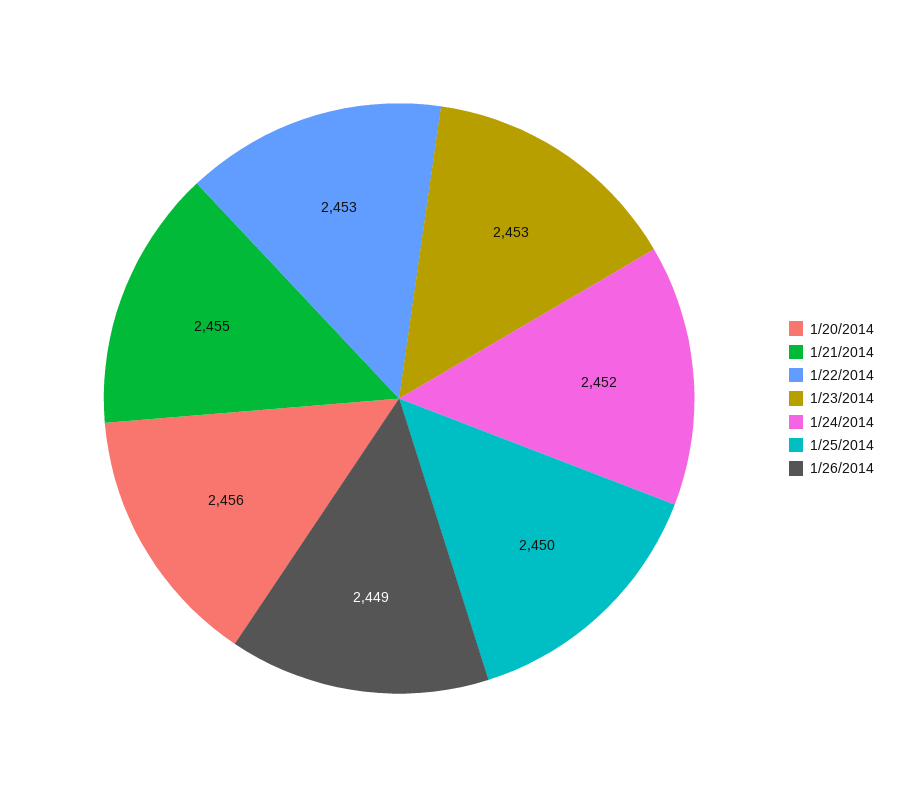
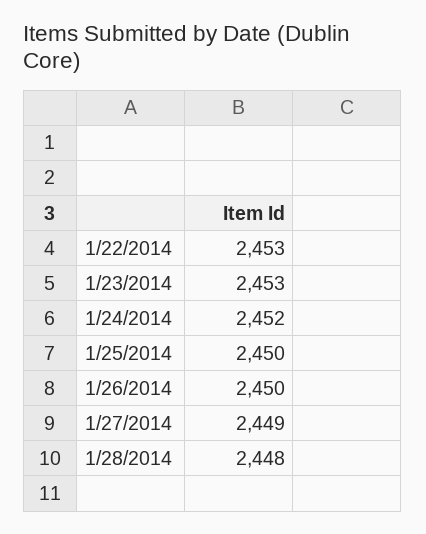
1/20/2014: 2456 -> none
1/21/2014: 2455 -> none
1/26/2014: 2449 -> 2450
1/27/2014: none -> 2449
1/28/2014: none -> 2448

